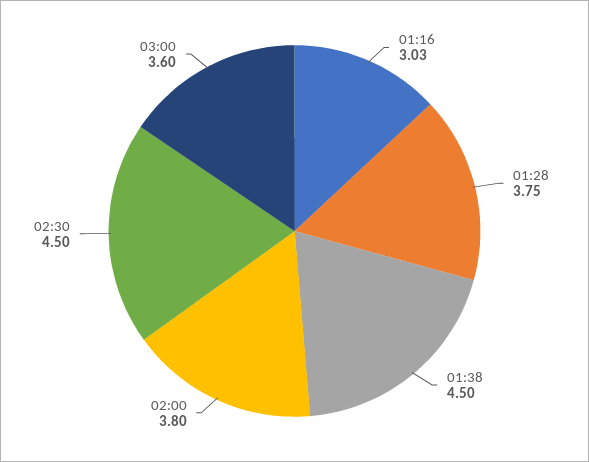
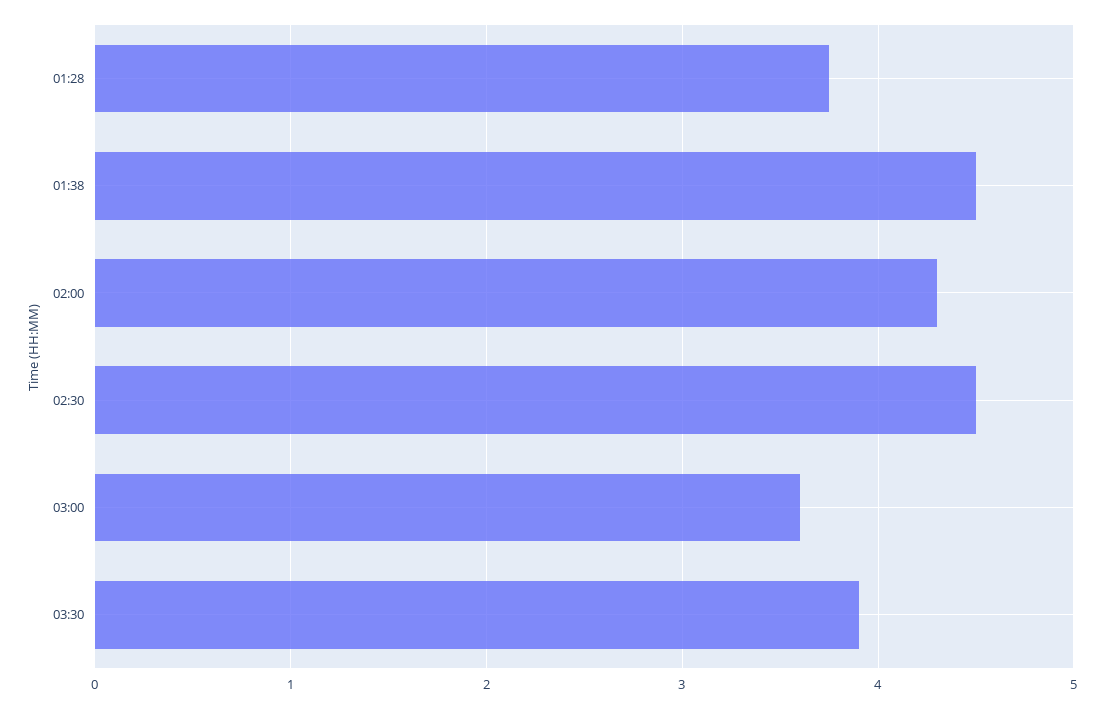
01:16: 3.03 -> none
02:00: 3.8 -> 4.3
03:30: none -> 3.9

